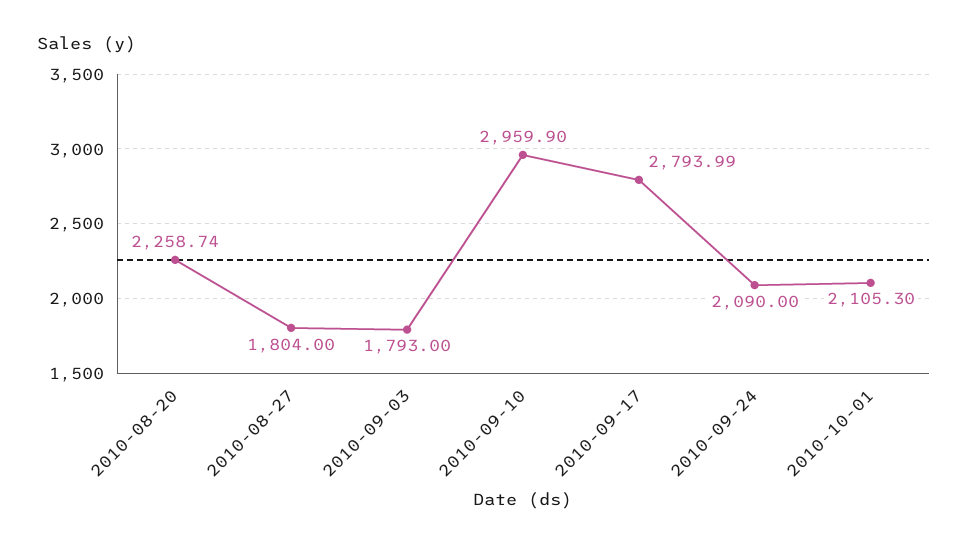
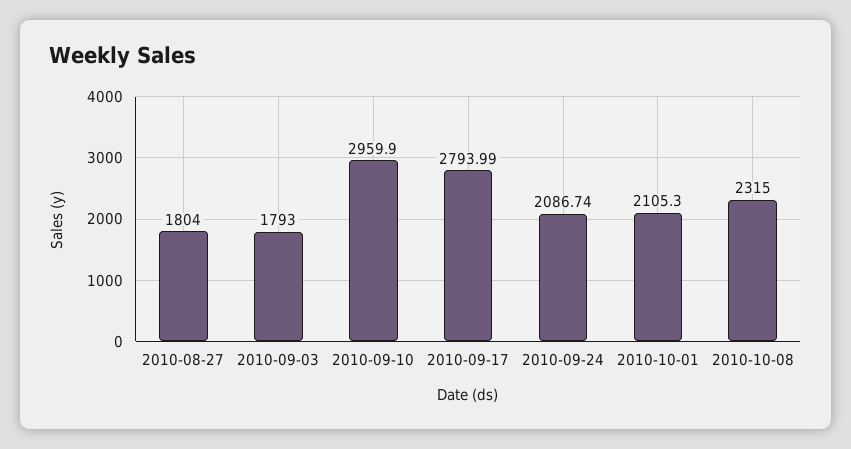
2010-08-20: 2258.74 -> none
2010-09-24: 2090 -> 2086.74
2010-10-08: none -> 2315

